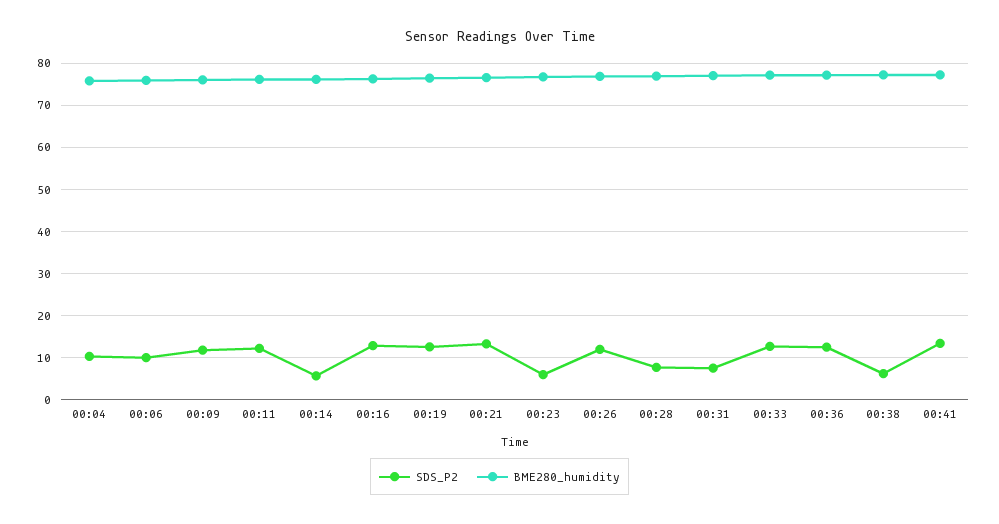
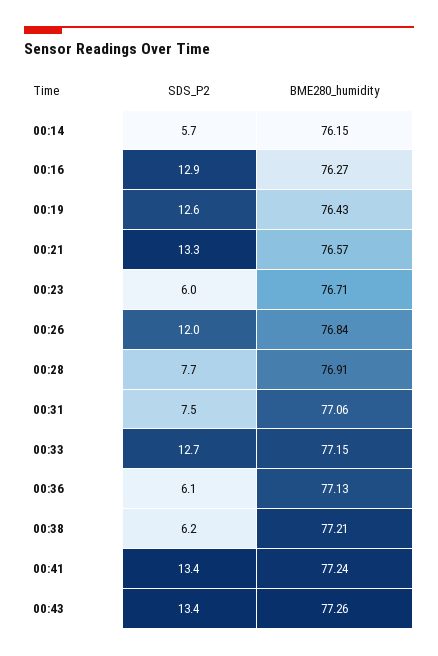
SDS_P2, 00:04: 10 -> none
BME280_humidity, 00:04: 76 -> none
SDS_P2, 00:06: 10 -> none
BME280_humidity, 00:06: 76 -> none
SDS_P2, 00:09: 12 -> none
BME280_humidity, 00:09: 76 -> none
SDS_P2, 00:11: 12 -> none
BME280_humidity, 00:11: 76 -> none
SDS_P2, 00:36: 12 -> 6.1
SDS_P2, 00:43: none -> 13.4
BME280_humidity, 00:43: none -> 77.26

